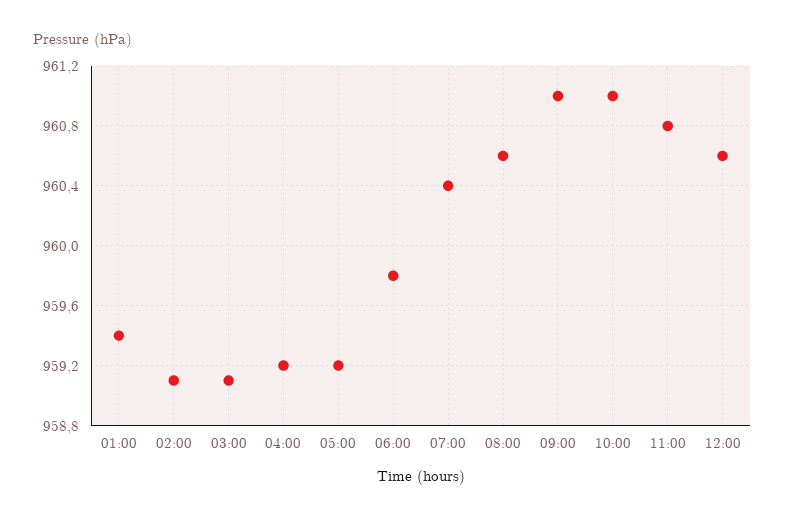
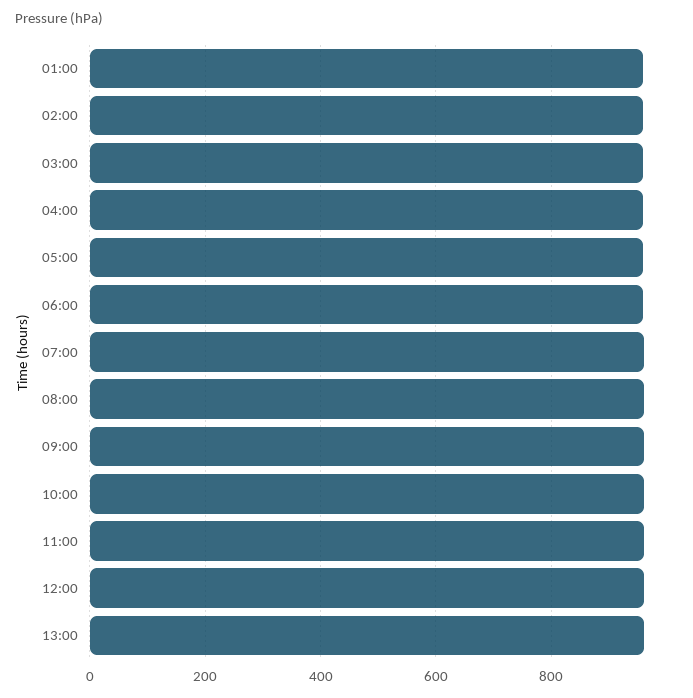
13:00: none -> 960

